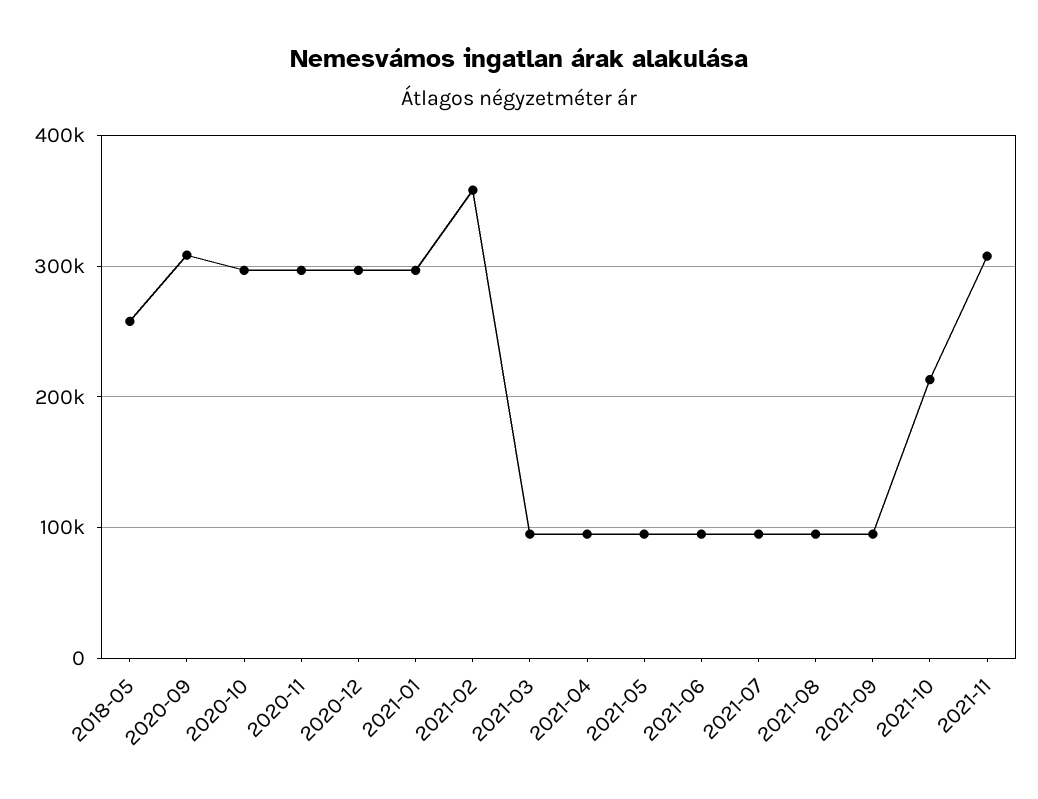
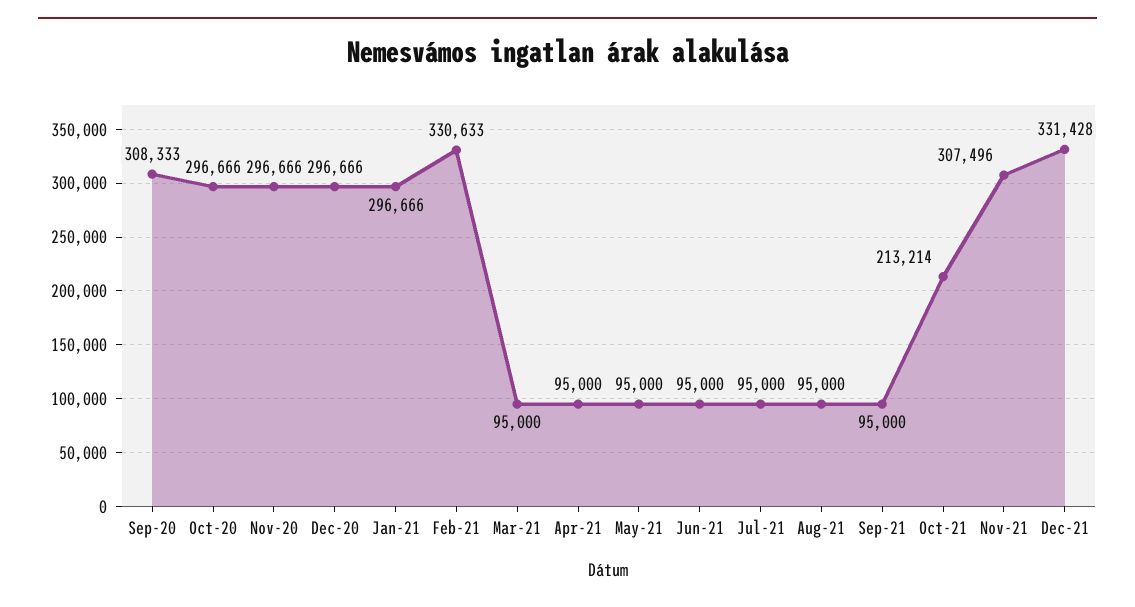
2018-05: 260000 -> none
2021-02: 360000 -> 330633
Dec-21: none -> 331428

